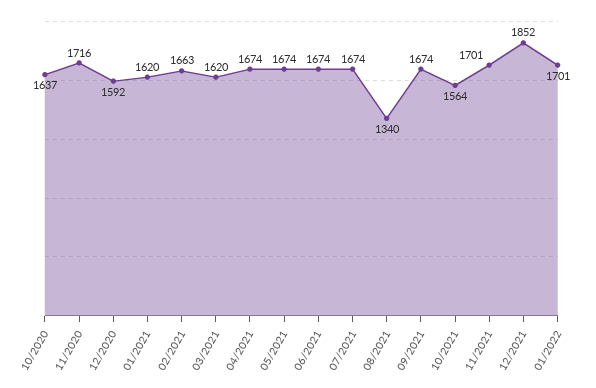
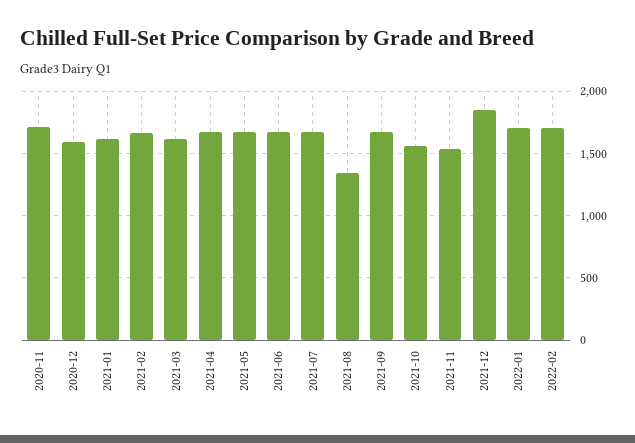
10/2020: 1637 -> none
11/2021: 1701 -> 1550
2022-02: none -> 1700

